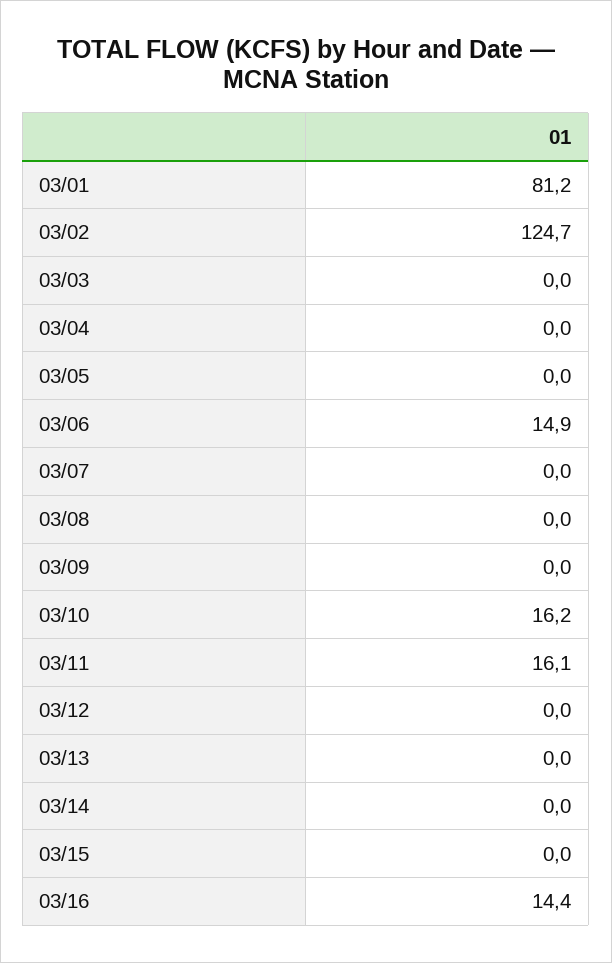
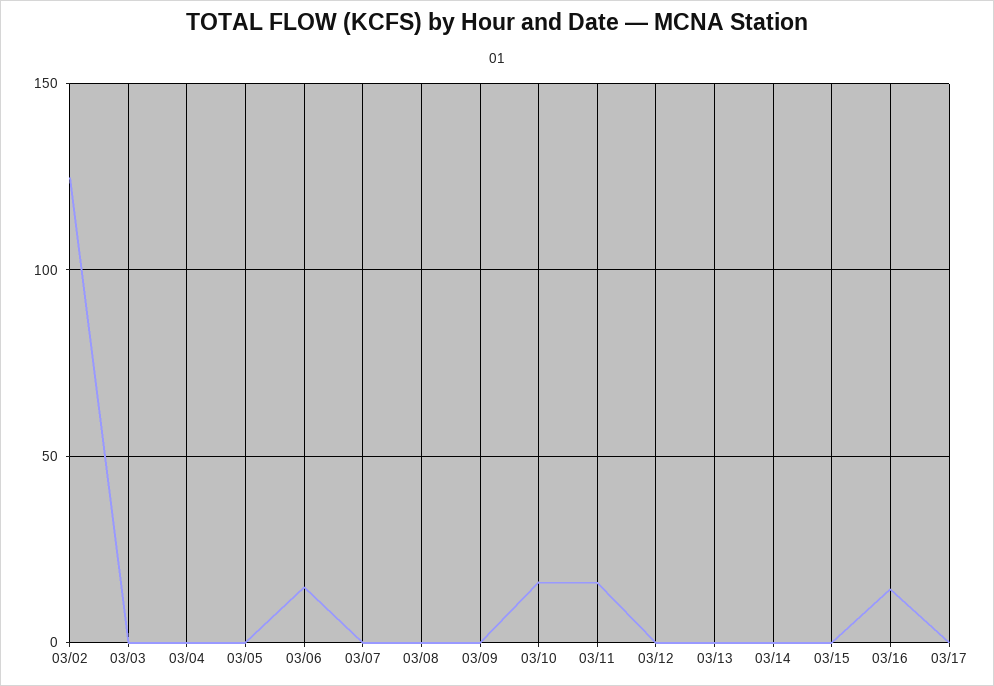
03/01: 81.2 -> none
03/17: none -> 0

